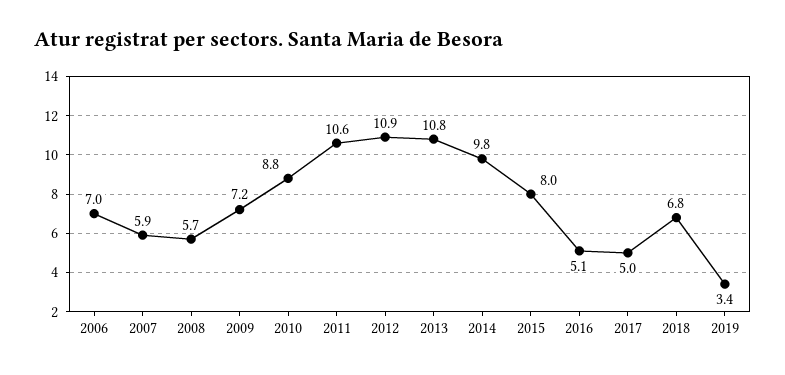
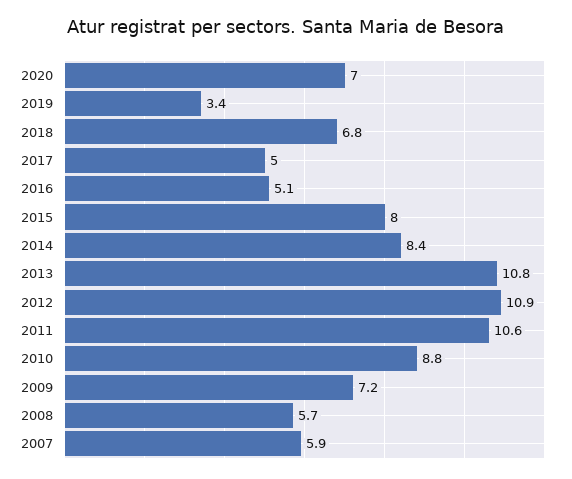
2006: 7 -> none
2014: 9.8 -> 8.4
2020: none -> 7

